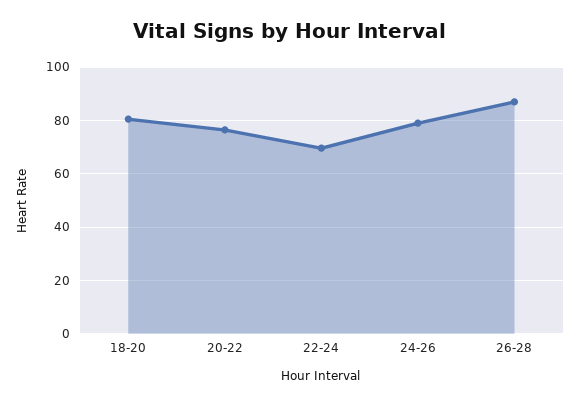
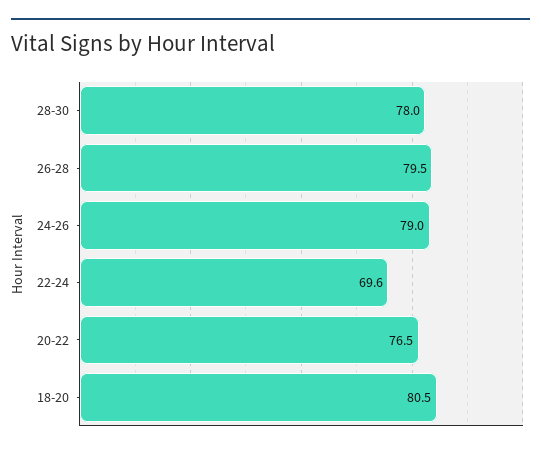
26-28: 87.5 -> 79.5
28-30: none -> 78

